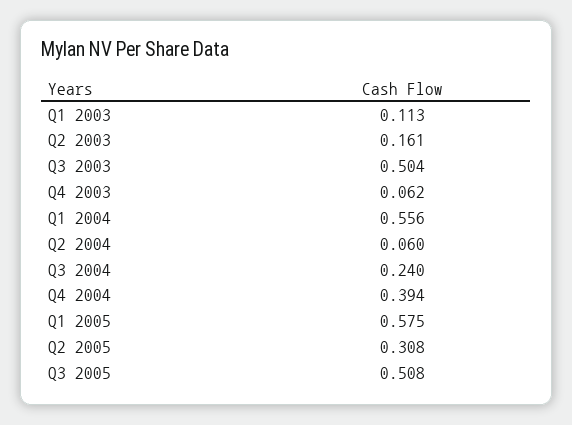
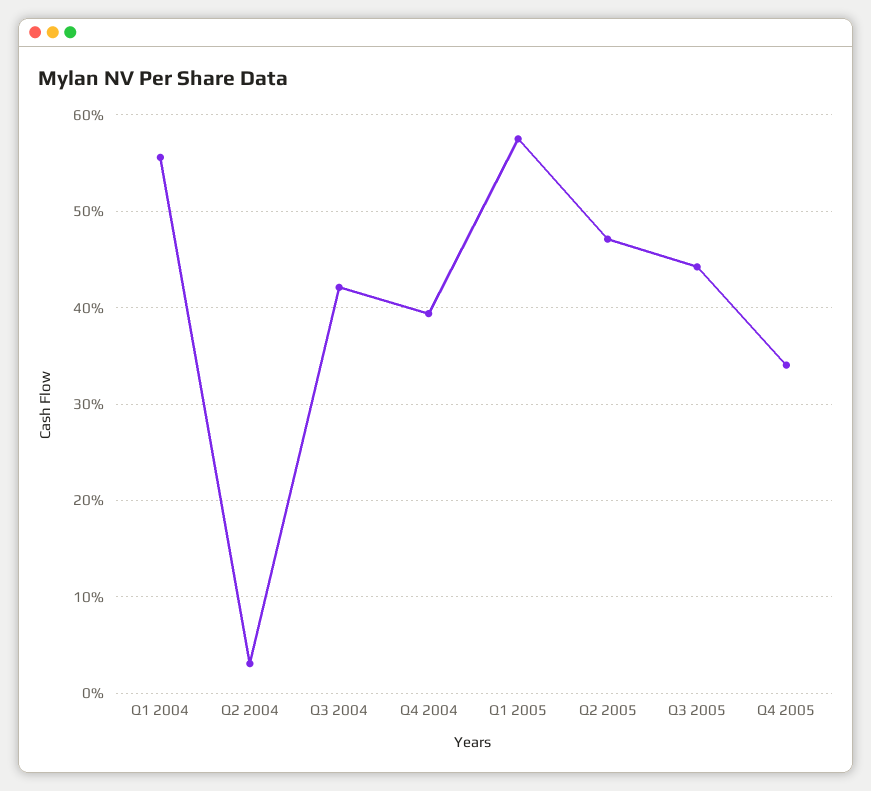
Q1 2003: 0.113 -> none
Q2 2003: 0.161 -> none
Q3 2003: 0.504 -> none
Q4 2003: 0.062 -> none
Q2 2004: 0.06 -> 0.03
Q3 2004: 0.24 -> 0.42
Q2 2005: 0.308 -> 0.47
Q3 2005: 0.508 -> 0.44
Q4 2005: none -> 0.34

